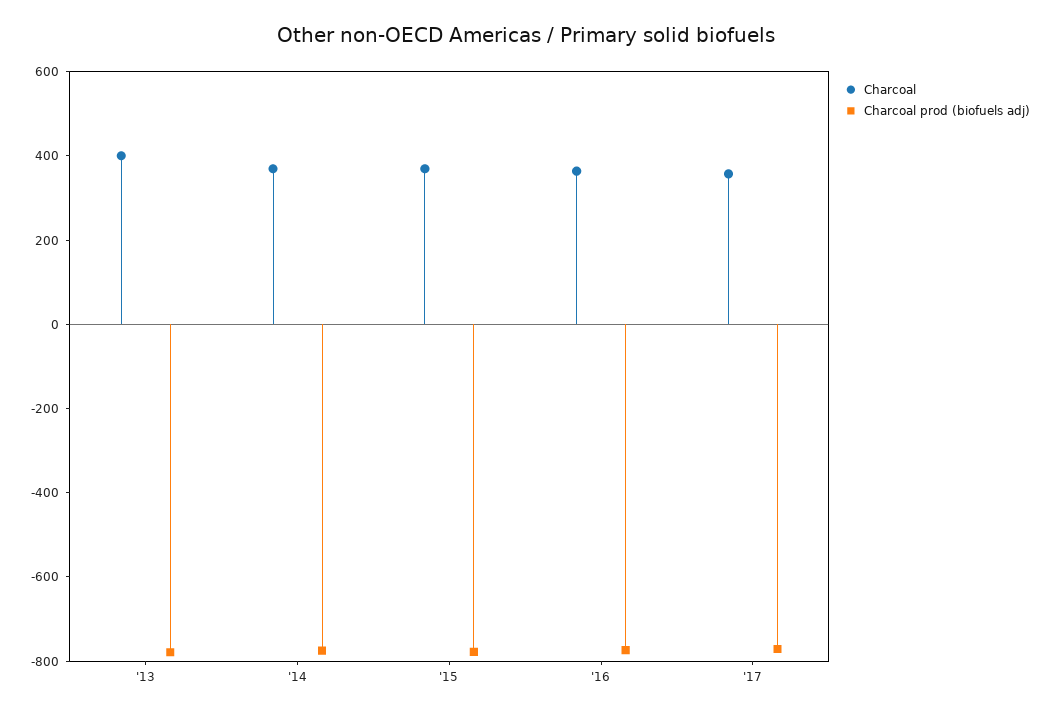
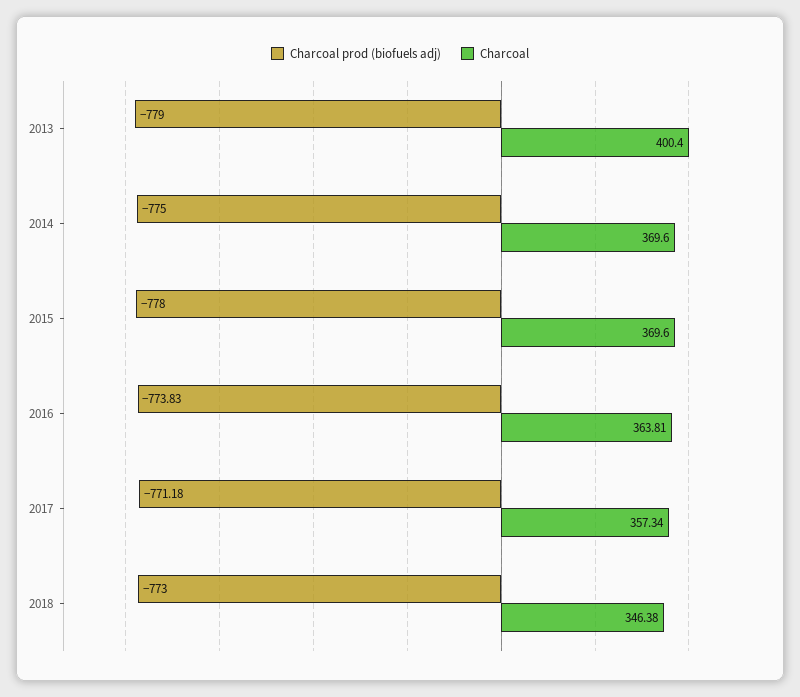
Charcoal prod (biofuels adj), 2018: none -> -773
Charcoal, 2018: none -> 346.38

